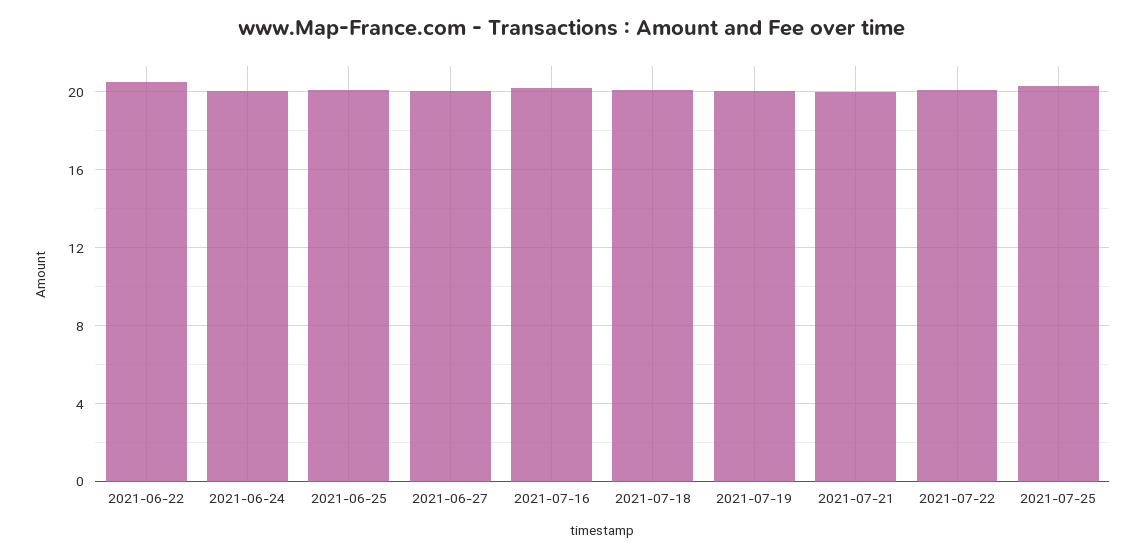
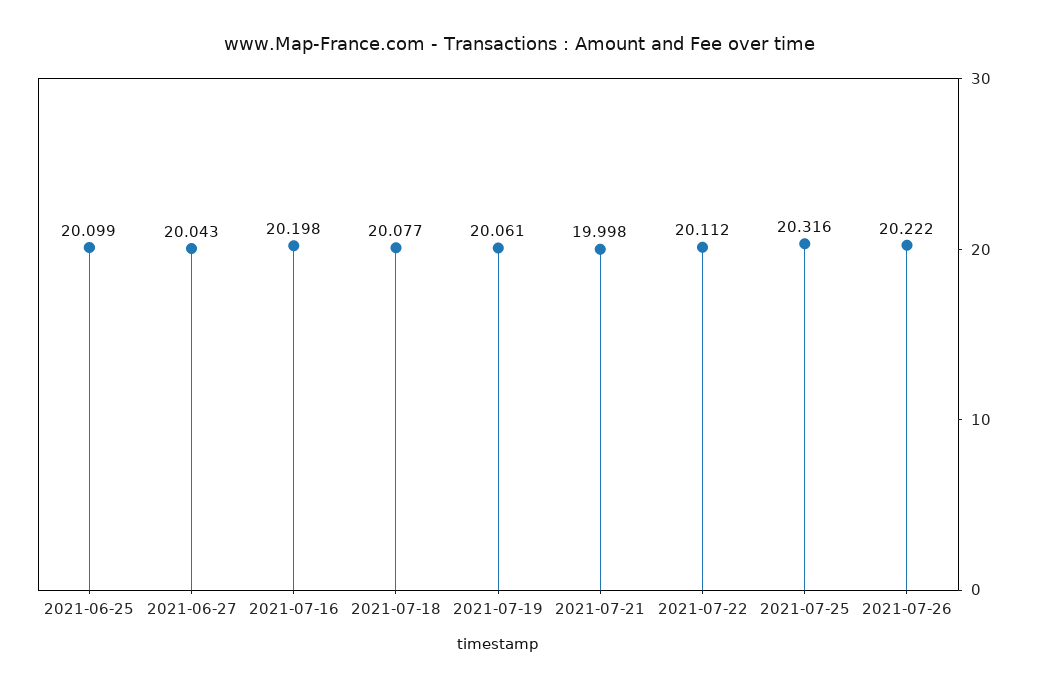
2021-06-22: 20.5 -> none
2021-06-24: 20 -> none
2021-07-26: none -> 20.222

